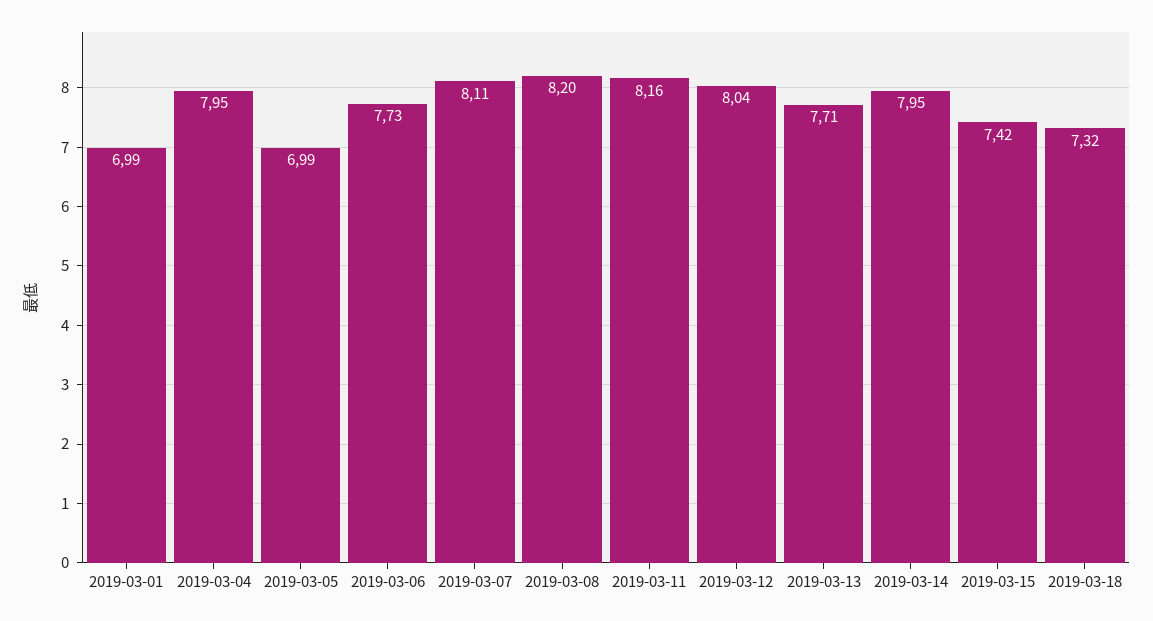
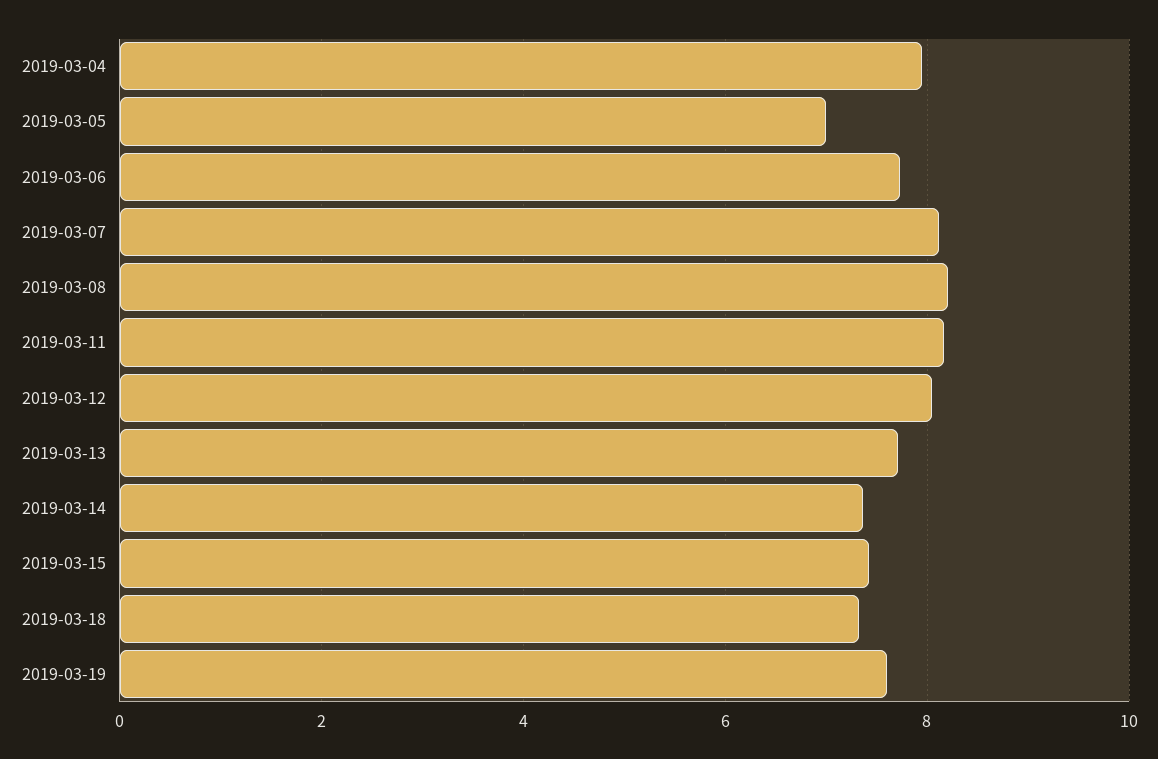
2019-03-01: 6.99 -> none
2019-03-14: 7.95 -> 7.4
2019-03-19: none -> 7.6

